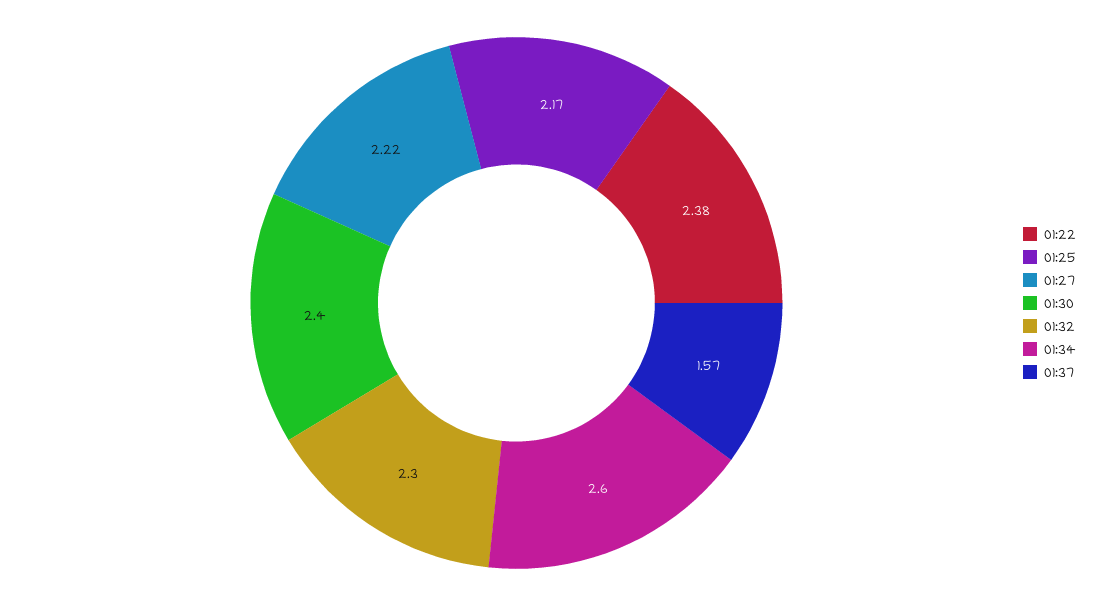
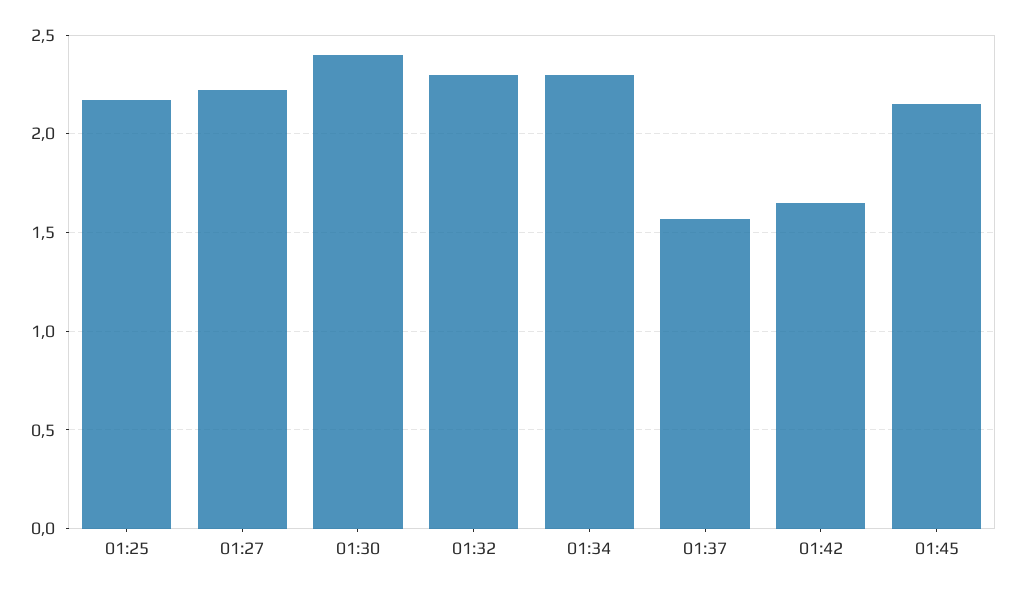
01:22: 2.38 -> none
01:34: 2.6 -> 2.3
01:42: none -> 1.65
01:45: none -> 2.15

